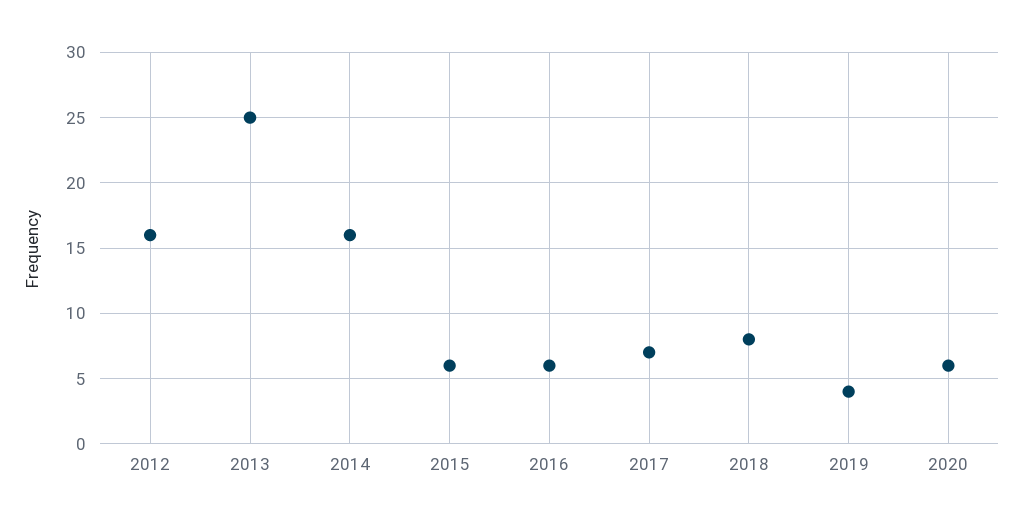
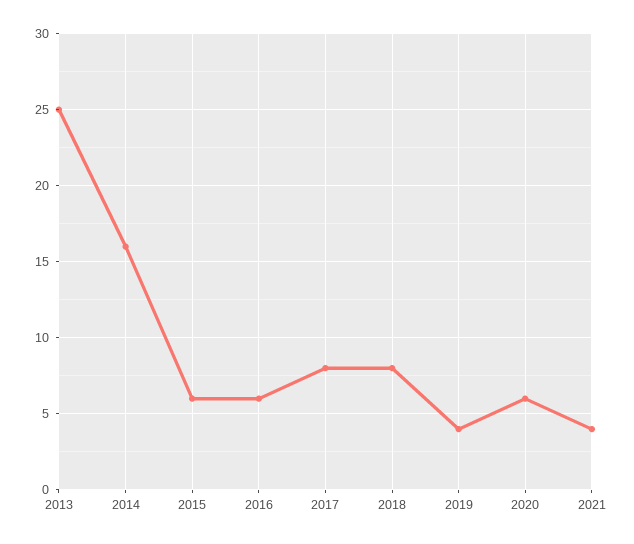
2012: 16 -> none
2017: 7 -> 8
2021: none -> 4

